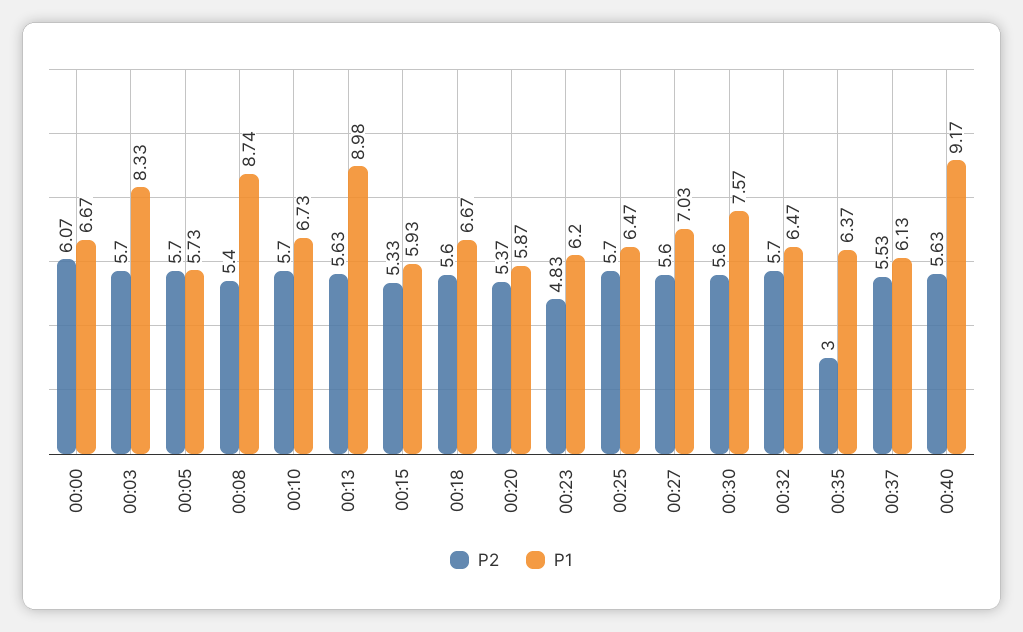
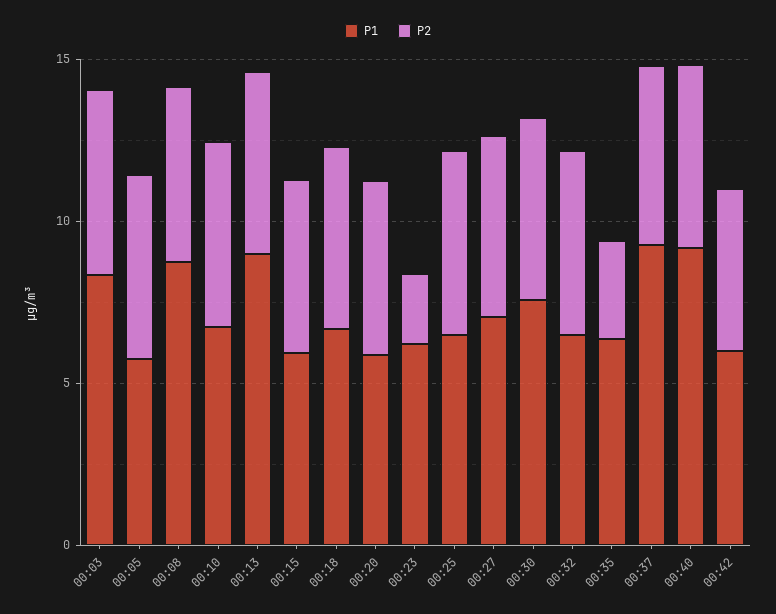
P2, 00:00: 6.07 -> none
P1, 00:00: 6.67 -> none
P2, 00:23: 4.83 -> 2
P1, 00:37: 6.13 -> 9
P1, 00:42: none -> 6
P2, 00:42: none -> 5

